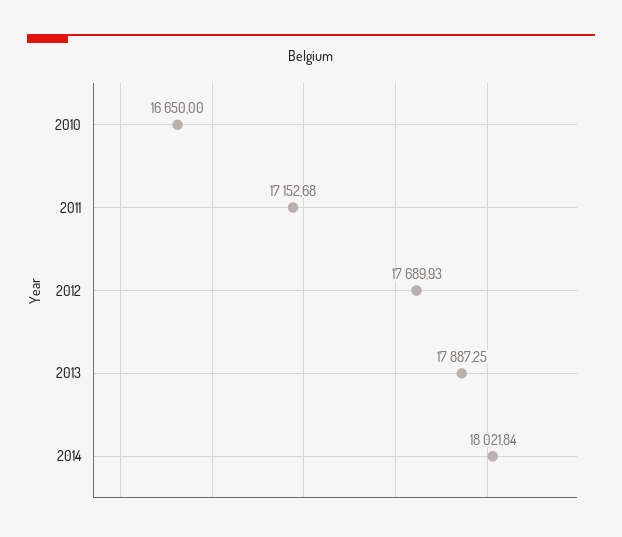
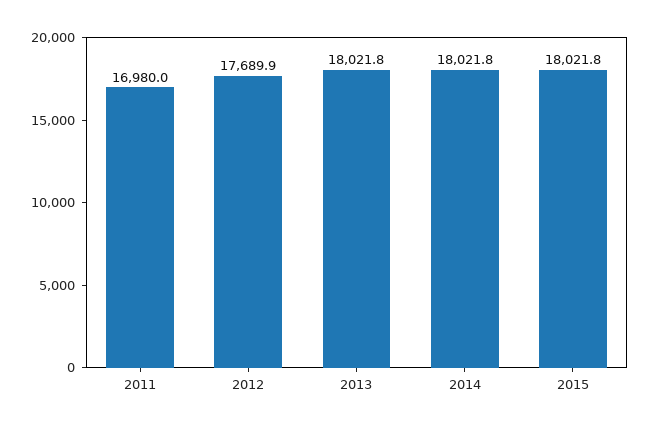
2010: 16650 -> none
2011: 17152.68 -> 16980
2013: 17887.25 -> 18021.8
2015: none -> 18021.8

